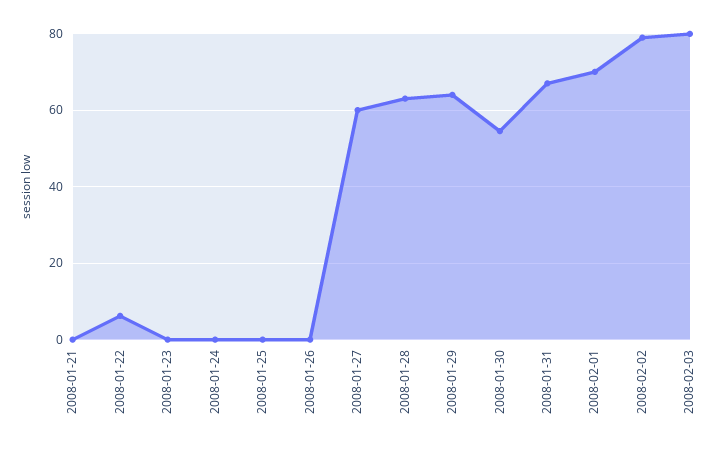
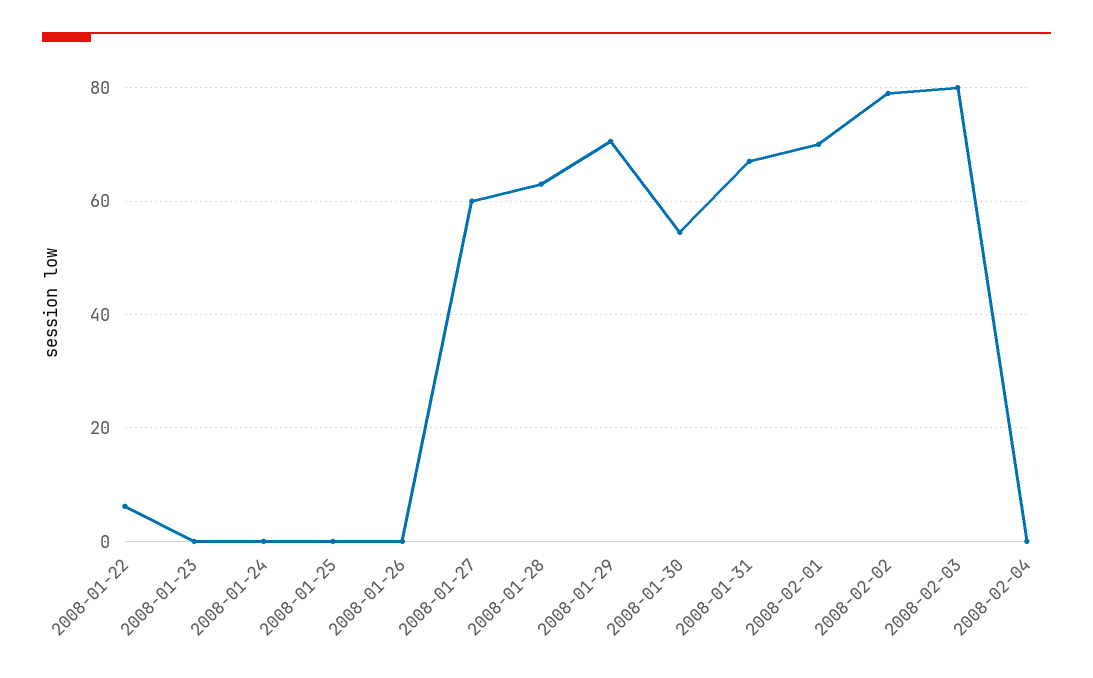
2008-01-21: 0 -> none
2008-01-29: 64 -> 70
2008-02-04: none -> 0

